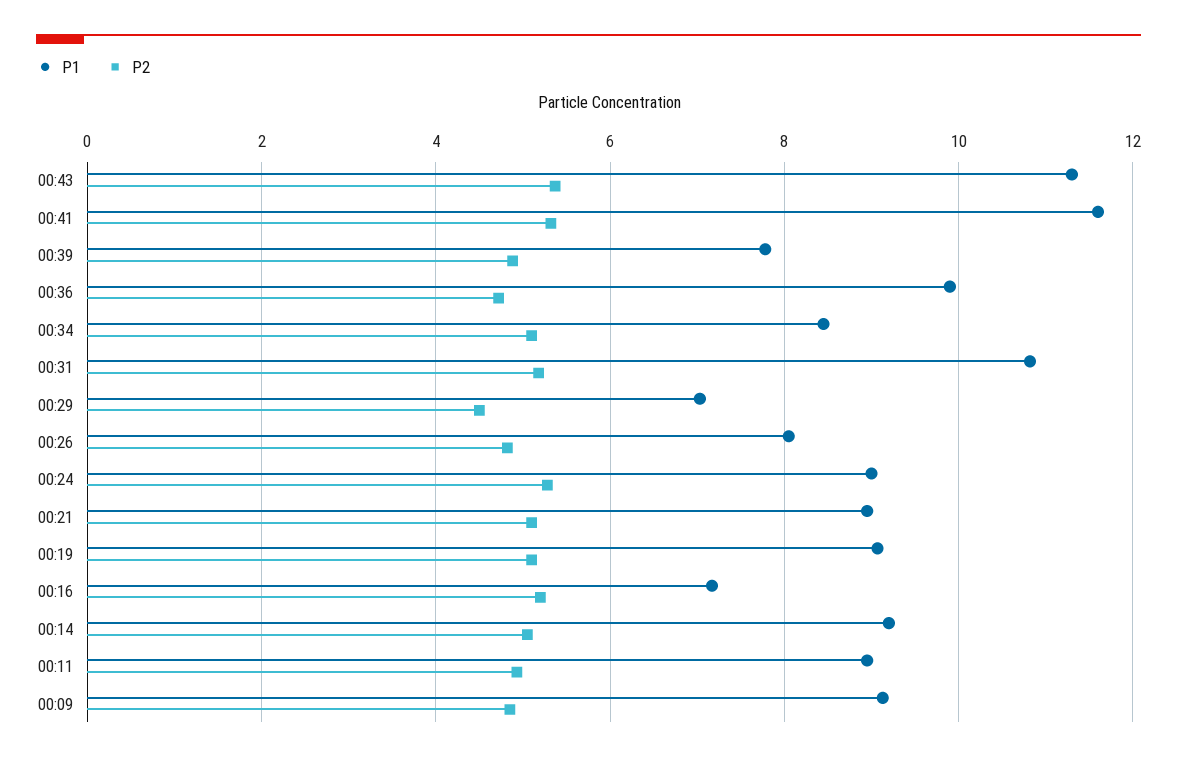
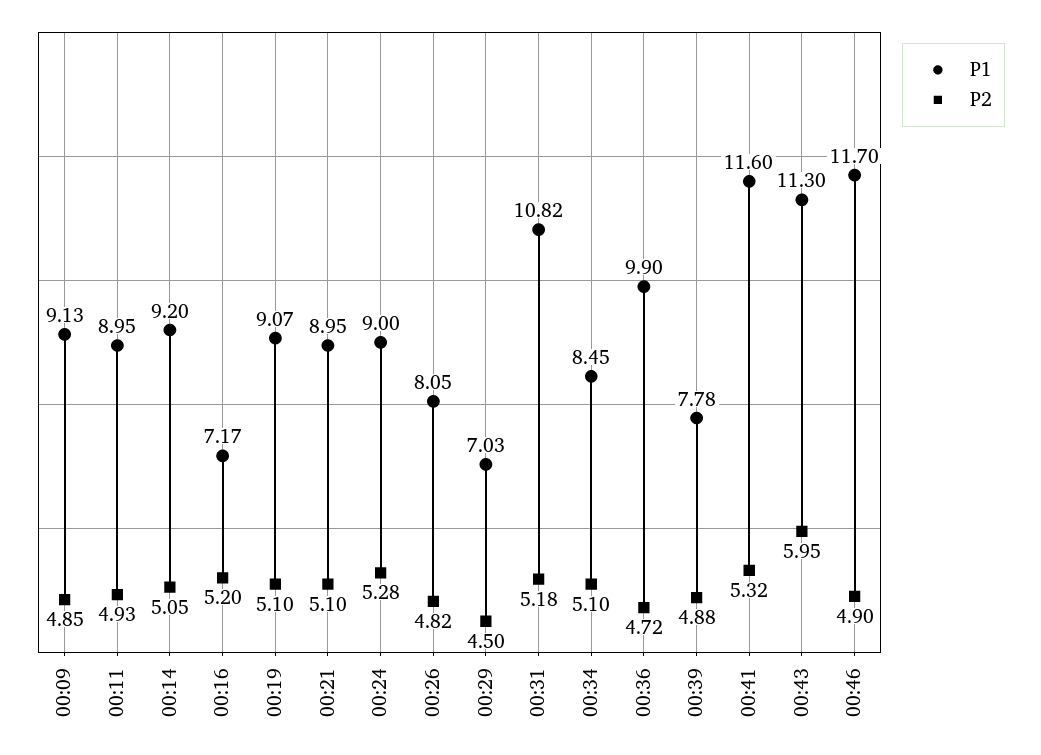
P2, 00:43: 5.4 -> 5.95
P1, 00:46: none -> 11.7
P2, 00:46: none -> 4.9

